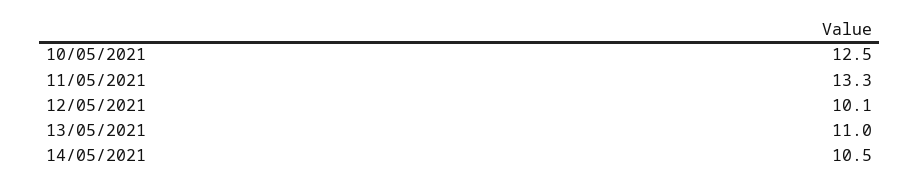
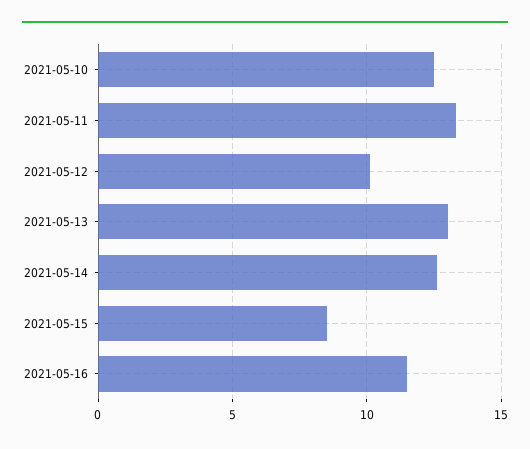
13/05/2021: 11 -> 13
14/05/2021: 10.5 -> 12.5
2021-05-15: none -> 8.5
2021-05-16: none -> 11.5

